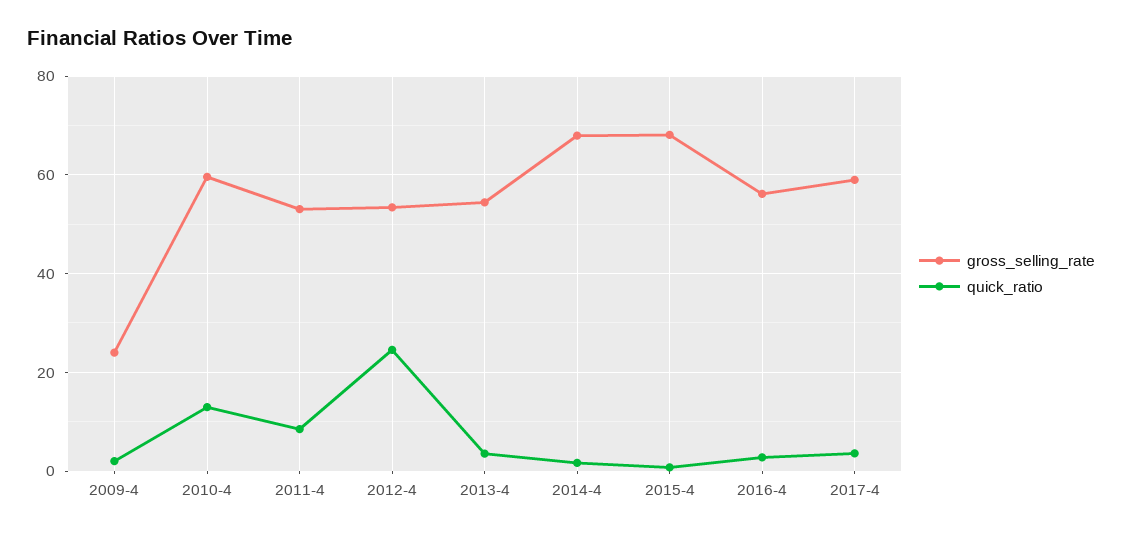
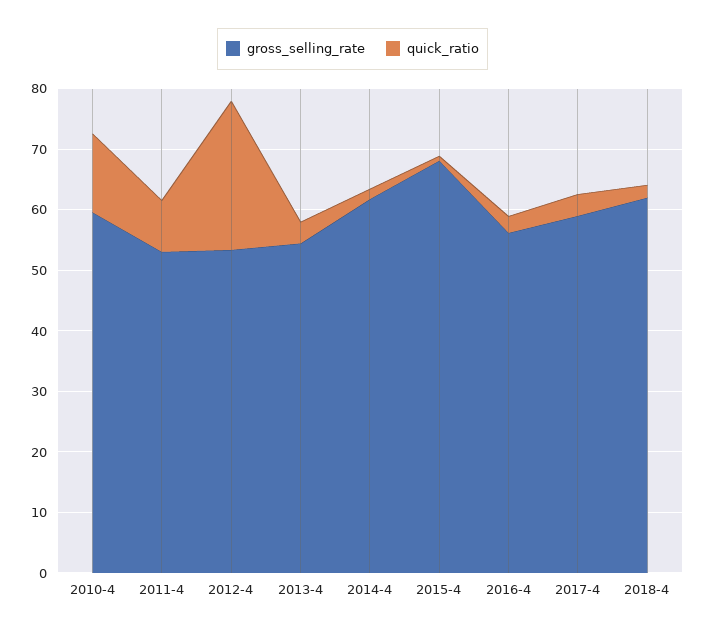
gross_selling_rate, 2009-4: 24 -> none
quick_ratio, 2009-4: 2 -> none
gross_selling_rate, 2014-4: 68 -> 62
gross_selling_rate, 2018-4: none -> 62
quick_ratio, 2018-4: none -> 2

